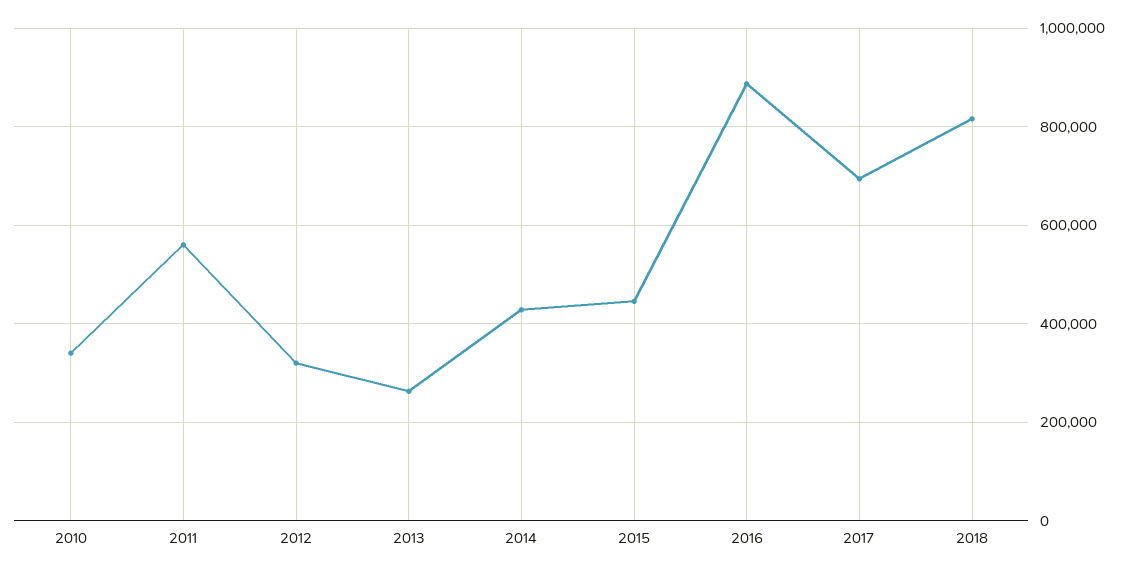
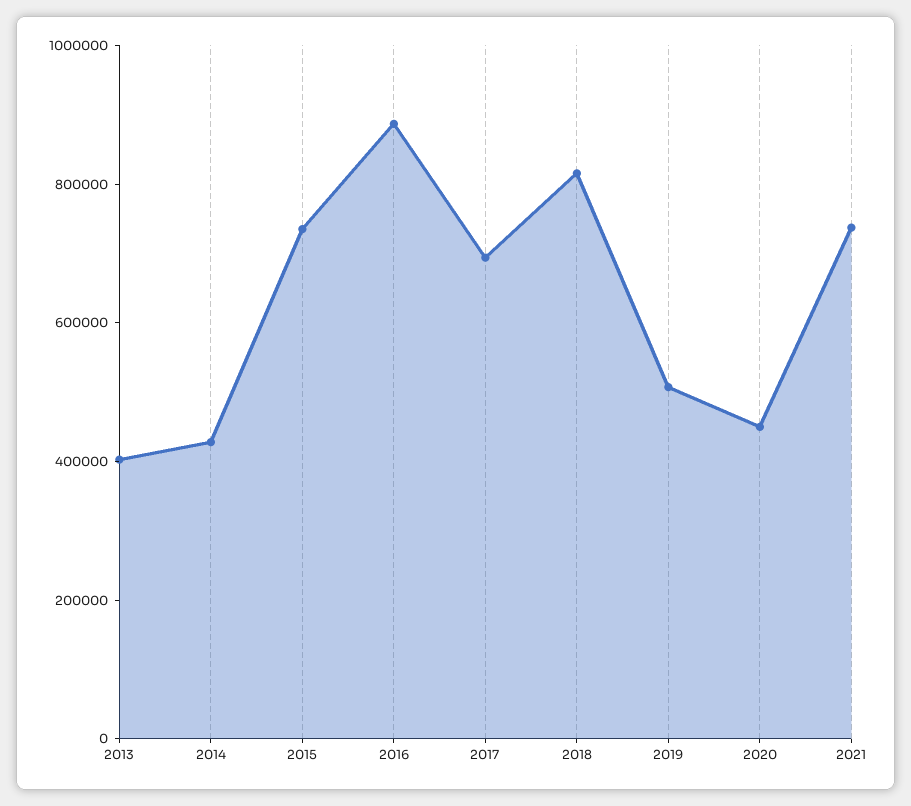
2010: 340000 -> none
2011: 560000 -> none
2012: 320000 -> none
2013: 260000 -> 400000
2015: 440000 -> 750000
2019: none -> 500000
2020: none -> 450000
2021: none -> 750000

